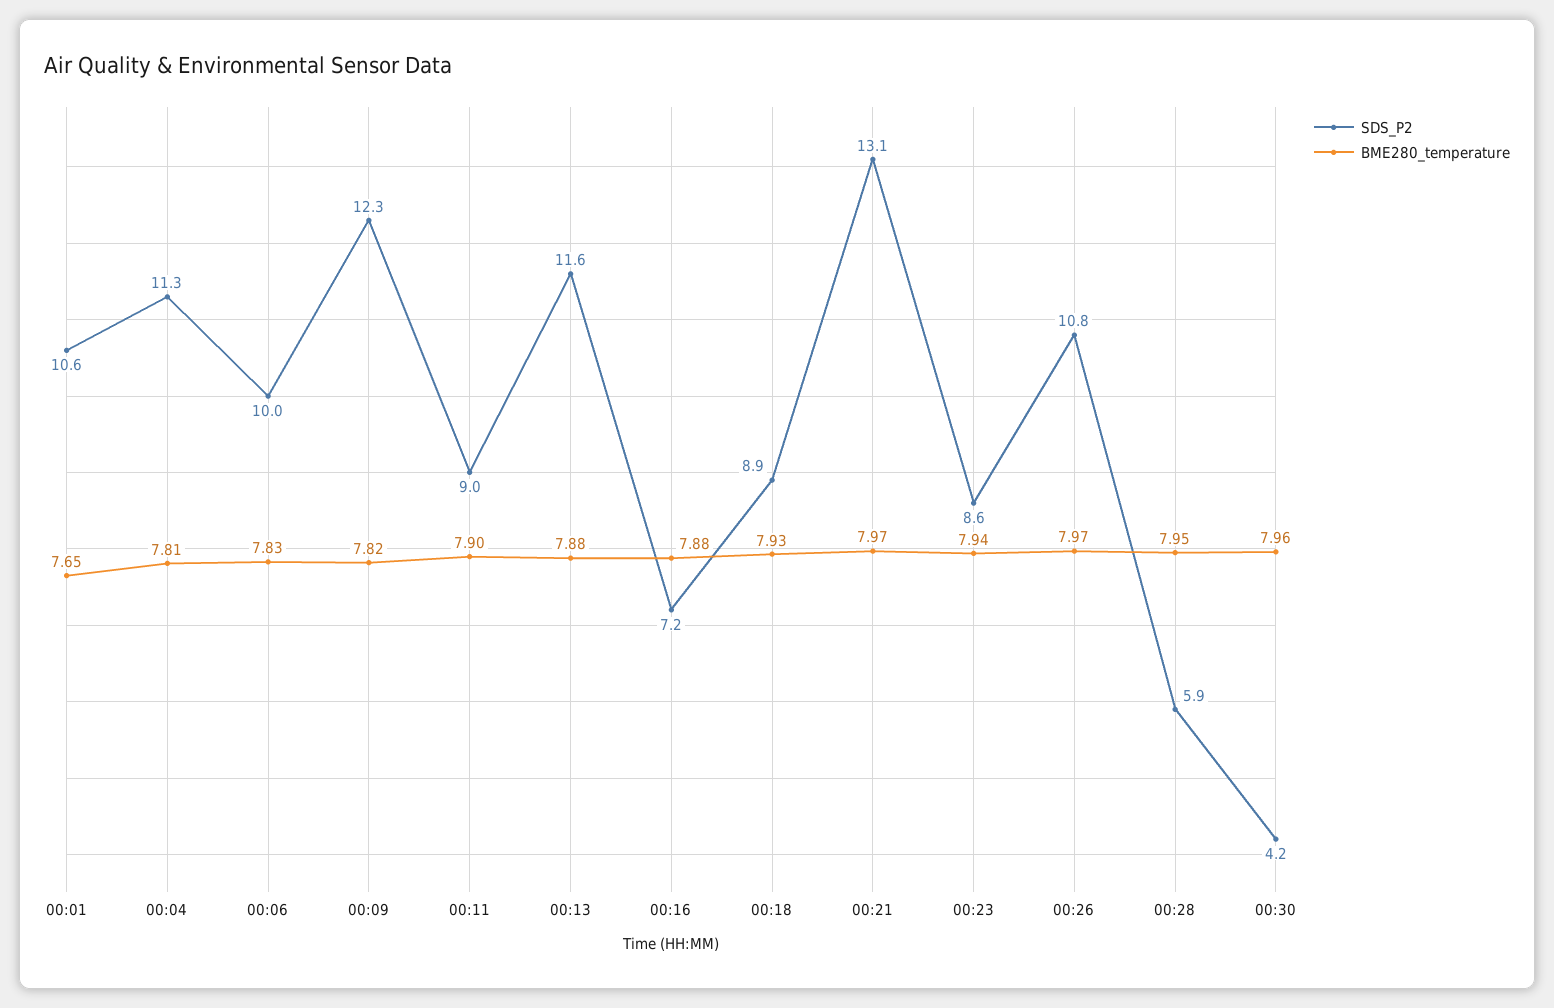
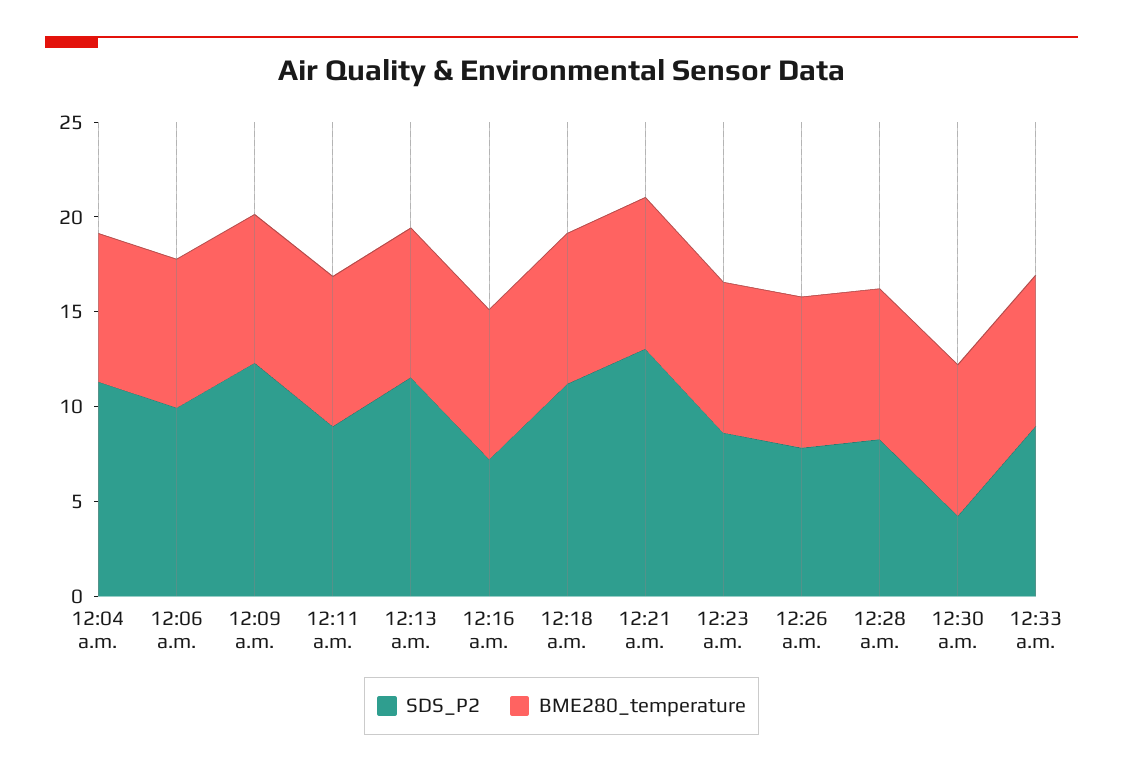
SDS_P2, 00:01: 10.6 -> none
BME280_temperature, 00:01: 7.65 -> none
SDS_P2, 00:18: 8.9 -> 11
SDS_P2, 00:26: 10.8 -> 8
SDS_P2, 00:28: 5.9 -> 8
SDS_P2, 12:33 a.m.: none -> 9
BME280_temperature, 12:33 a.m.: none -> 8

